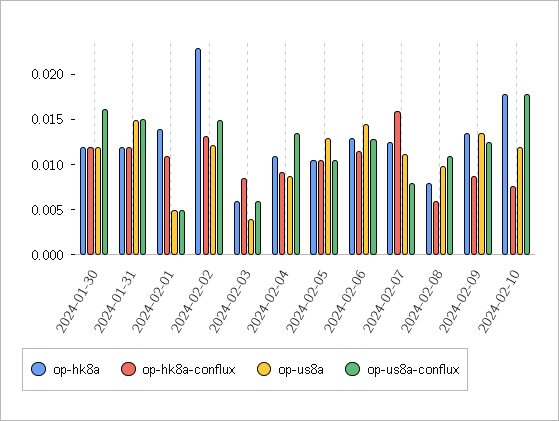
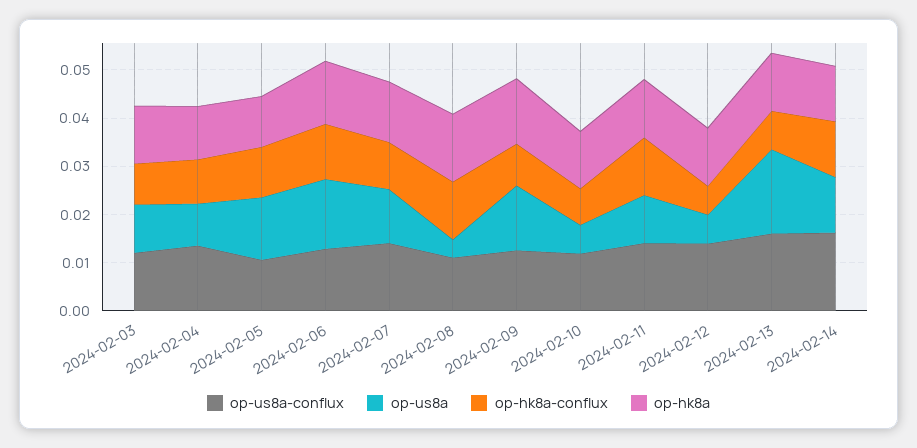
op-hk8a, 2024-01-30: 0.012 -> none
op-hk8a-conflux, 2024-01-30: 0.012 -> none
op-us8a, 2024-01-30: 0.012 -> none
op-us8a-conflux, 2024-01-30: 0.016 -> none
op-hk8a, 2024-01-31: 0.012 -> none
op-hk8a-conflux, 2024-01-31: 0.012 -> none
op-us8a, 2024-01-31: 0.015 -> none
op-us8a-conflux, 2024-01-31: 0.015 -> none
op-hk8a, 2024-02-01: 0.014 -> none
op-hk8a-conflux, 2024-02-01: 0.011 -> none
op-us8a, 2024-02-01: 0.005 -> none
op-us8a-conflux, 2024-02-01: 0.005 -> none
op-hk8a, 2024-02-02: 0.023 -> none
op-hk8a-conflux, 2024-02-02: 0.013 -> none
op-us8a, 2024-02-02: 0.012 -> none
op-us8a-conflux, 2024-02-02: 0.015 -> none
op-hk8a, 2024-02-03: 0.006 -> 0.012
op-us8a, 2024-02-03: 0.004 -> 0.01
op-us8a-conflux, 2024-02-03: 0.006 -> 0.012
op-hk8a-conflux, 2024-02-07: 0.016 -> 0.01
op-us8a-conflux, 2024-02-07: 0.008 -> 0.014
op-hk8a, 2024-02-08: 0.008 -> 0.014
op-hk8a-conflux, 2024-02-08: 0.006 -> 0.012
op-us8a, 2024-02-08: 0.01 -> 0.004
op-hk8a, 2024-02-10: 0.018 -> 0.012
op-us8a, 2024-02-10: 0.012 -> 0.006
op-us8a-conflux, 2024-02-10: 0.018 -> 0.012
op-us8a-conflux, 2024-02-11: none -> 0.014
op-us8a, 2024-02-11: none -> 0.01
op-hk8a-conflux, 2024-02-11: none -> 0.012
op-hk8a, 2024-02-11: none -> 0.012
op-us8a-conflux, 2024-02-12: none -> 0.014
op-us8a, 2024-02-12: none -> 0.006
op-hk8a-conflux, 2024-02-12: none -> 0.006
op-hk8a, 2024-02-12: none -> 0.012
op-us8a-conflux, 2024-02-13: none -> 0.016
op-us8a, 2024-02-13: none -> 0.018
op-hk8a-conflux, 2024-02-13: none -> 0.008
op-hk8a, 2024-02-13: none -> 0.012
op-us8a-conflux, 2024-02-14: none -> 0.016
op-us8a, 2024-02-14: none -> 0.012
op-hk8a-conflux, 2024-02-14: none -> 0.012
op-hk8a, 2024-02-14: none -> 0.012

